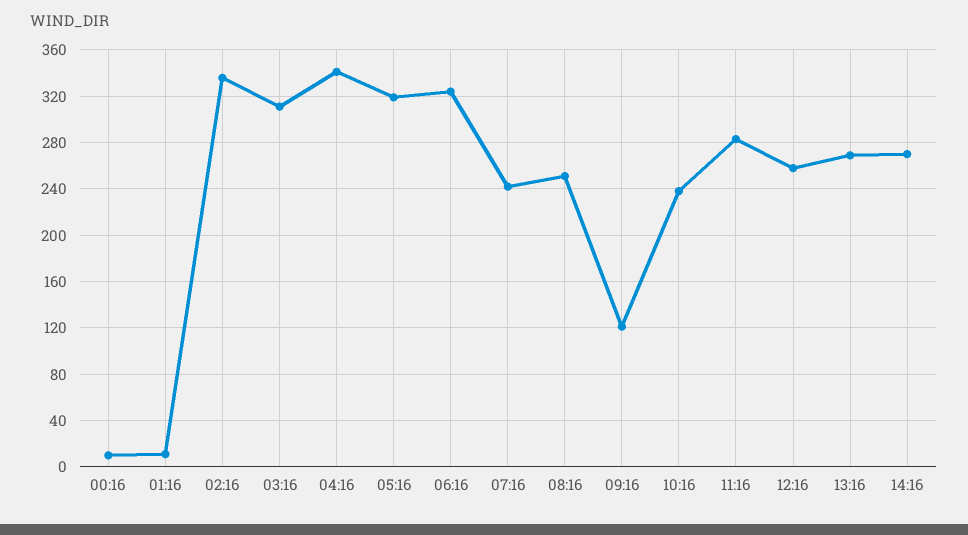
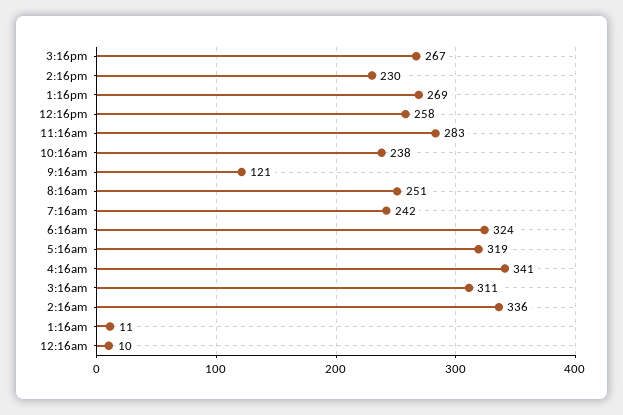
14:16: 270 -> 230
3:16pm: none -> 267

